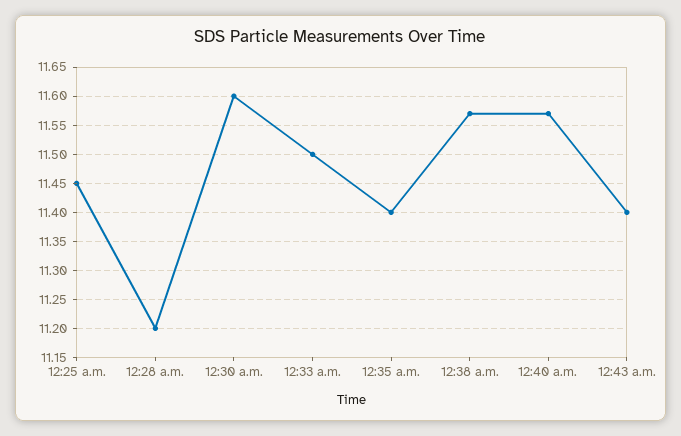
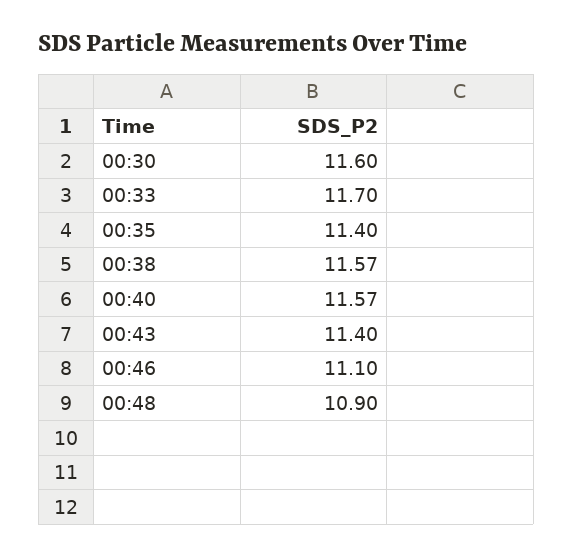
12:25 a.m.: 11.45 -> none
12:28 a.m.: 11.2 -> none
12:33 a.m.: 11.5 -> 11.7
00:46: none -> 11.1
00:48: none -> 10.9

